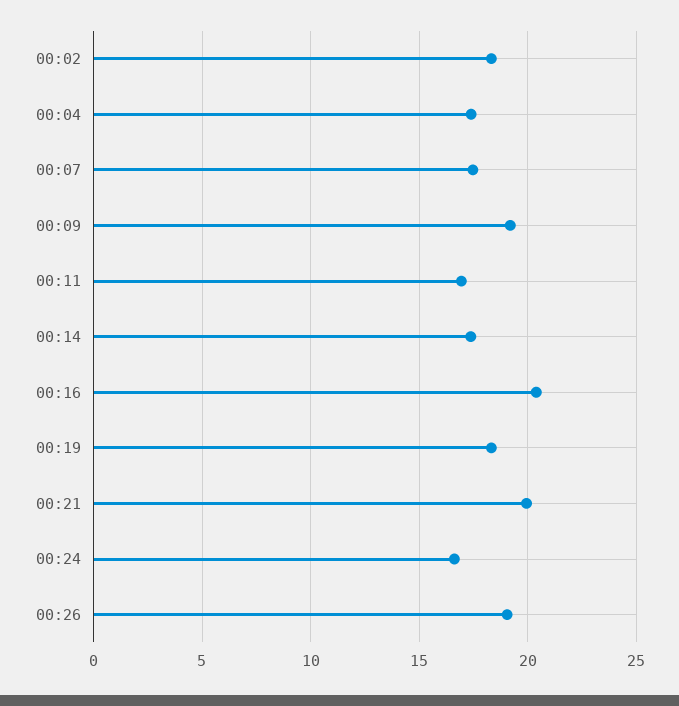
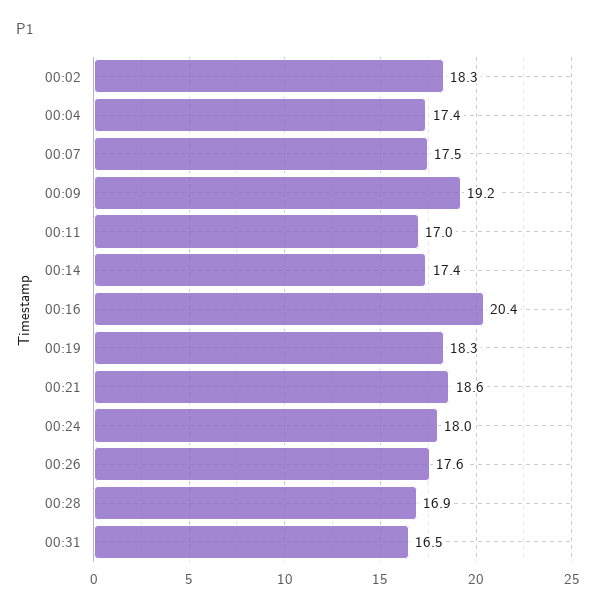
00:21: 20 -> 18.6
00:24: 16.5 -> 18
00:26: 19 -> 17.6
00:28: none -> 16.9
00:31: none -> 16.5

